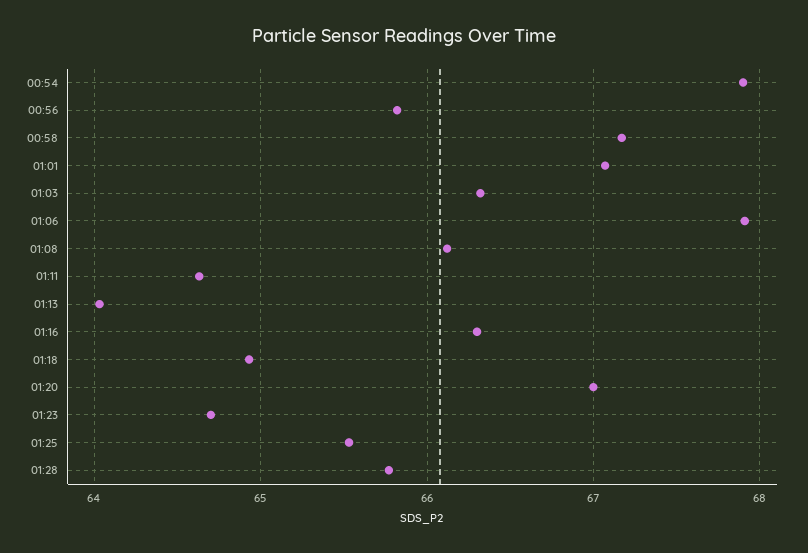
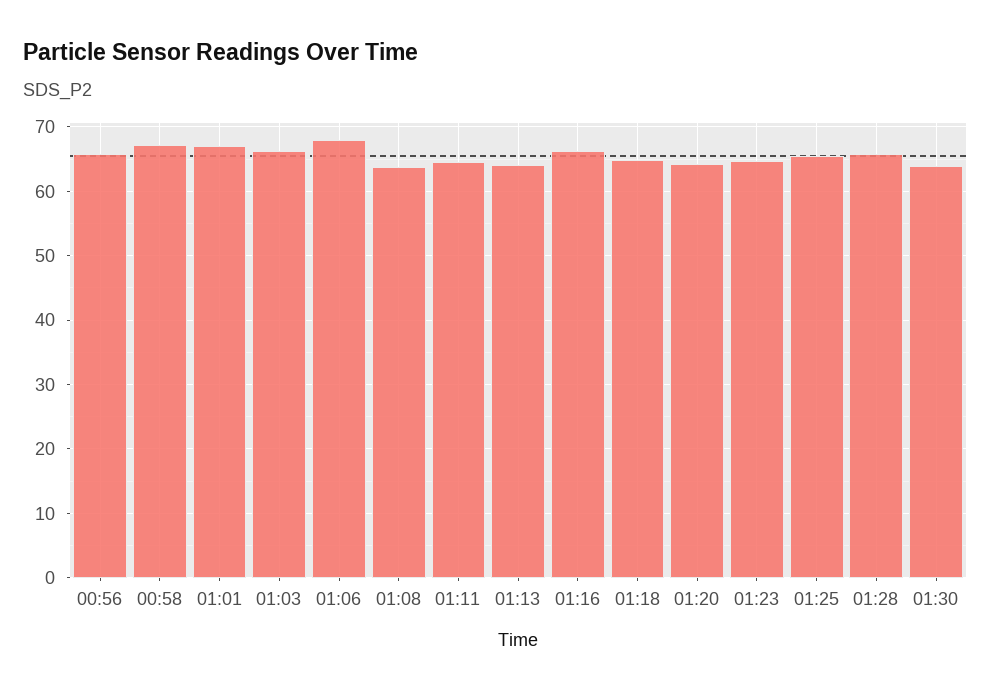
00:54: 67.9 -> none
01:08: 66.1 -> 64
01:20: 67 -> 64
01:30: none -> 64

